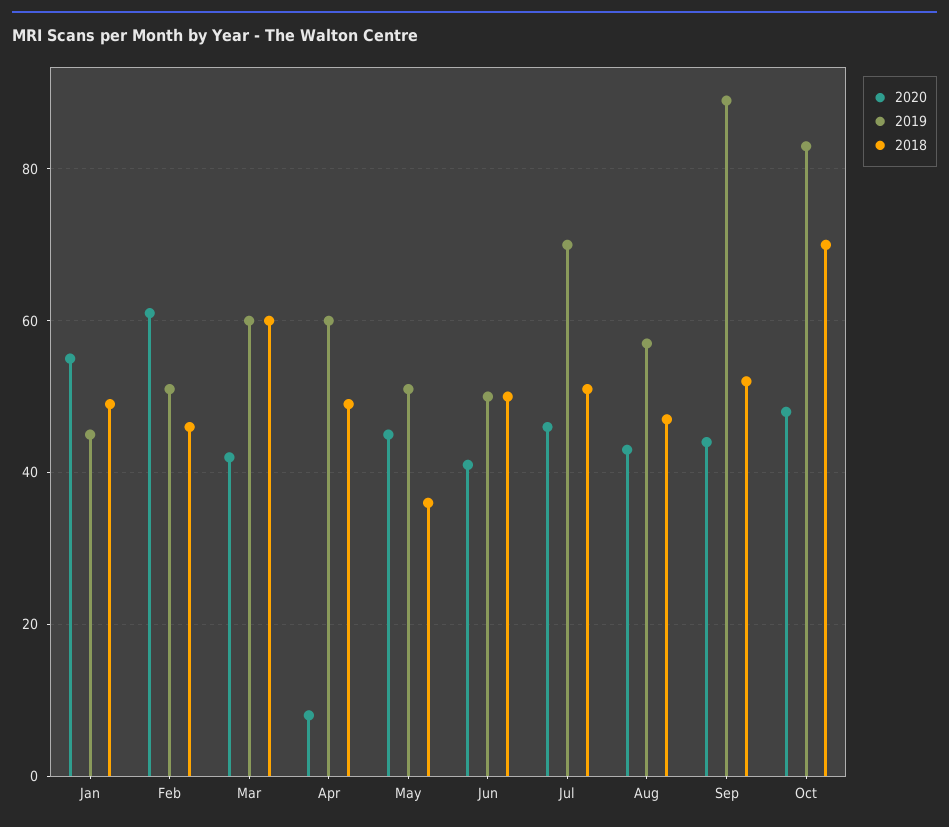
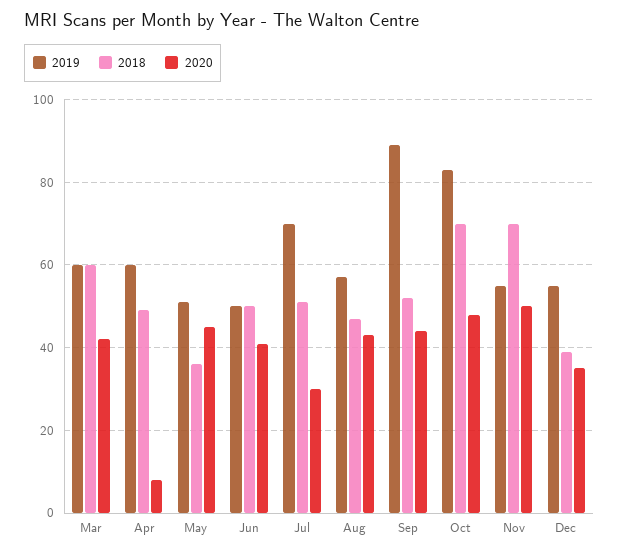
2020, Jan: 55 -> none
2019, Jan: 45 -> none
2018, Jan: 50 -> none
2020, Feb: 60 -> none
2019, Feb: 50 -> none
2018, Feb: 45 -> none
2020, Jul: 45 -> 30
2019, Nov: none -> 55
2018, Nov: none -> 70
2020, Nov: none -> 50
2019, Dec: none -> 55
2018, Dec: none -> 40
2020, Dec: none -> 35

